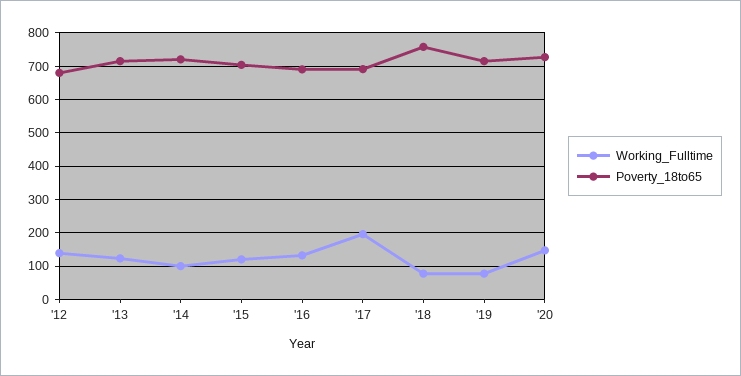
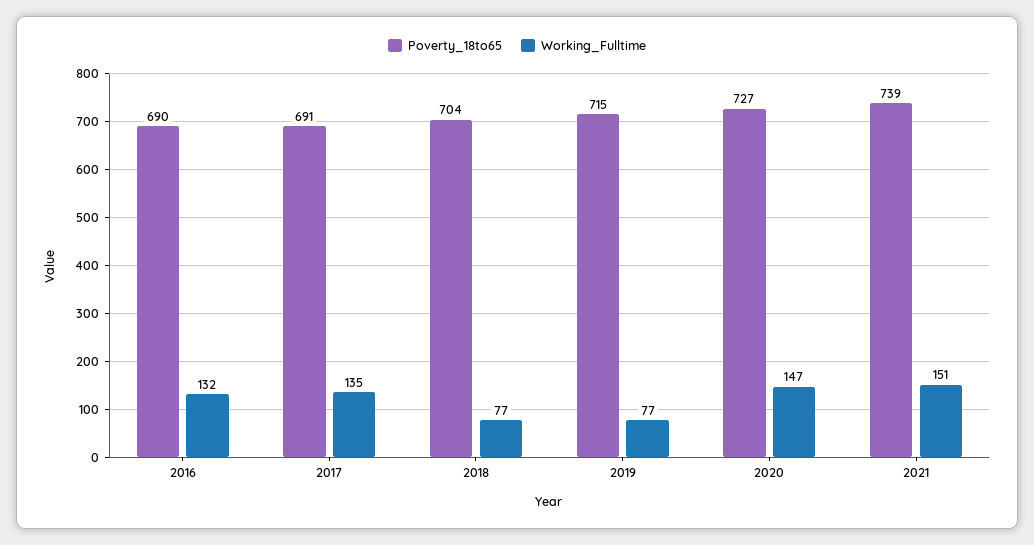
Working_Fulltime, '12: 140 -> none
Poverty_18to65, '12: 680 -> none
Working_Fulltime, '13: 120 -> none
Poverty_18to65, '13: 720 -> none
Working_Fulltime, '14: 100 -> none
Poverty_18to65, '14: 720 -> none
Working_Fulltime, '15: 120 -> none
Poverty_18to65, '15: 700 -> none
Working_Fulltime, '17: 200 -> 135
Poverty_18to65, '18: 760 -> 704
Poverty_18to65, 2021: none -> 739
Working_Fulltime, 2021: none -> 151

